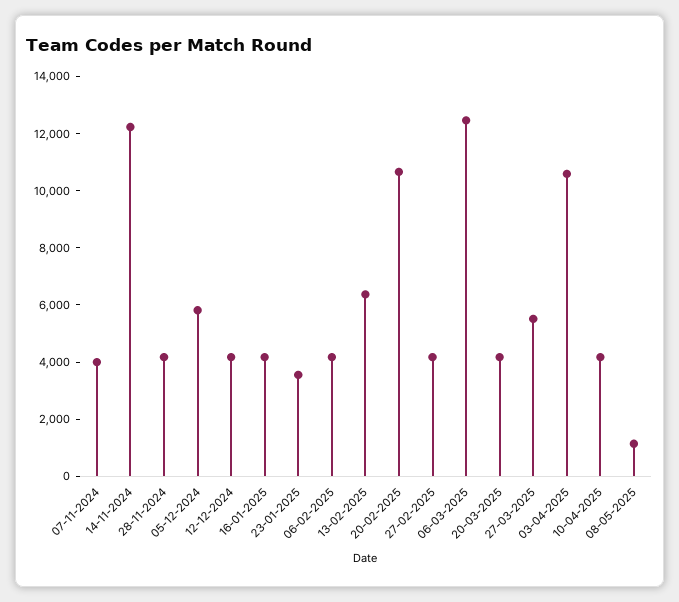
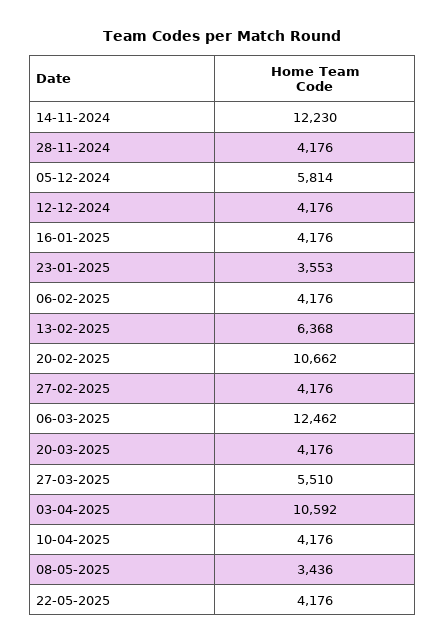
07-11-2024: 4000 -> none
08-05-2025: 1000 -> 3436
22-05-2025: none -> 4176

